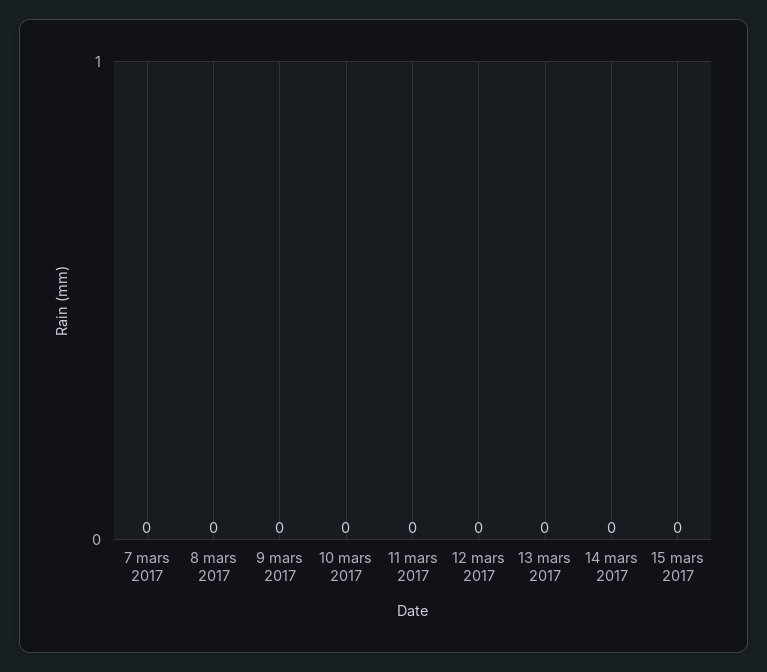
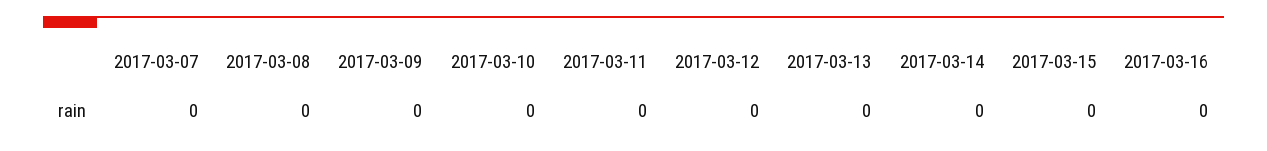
2017-03-16: none -> 0

